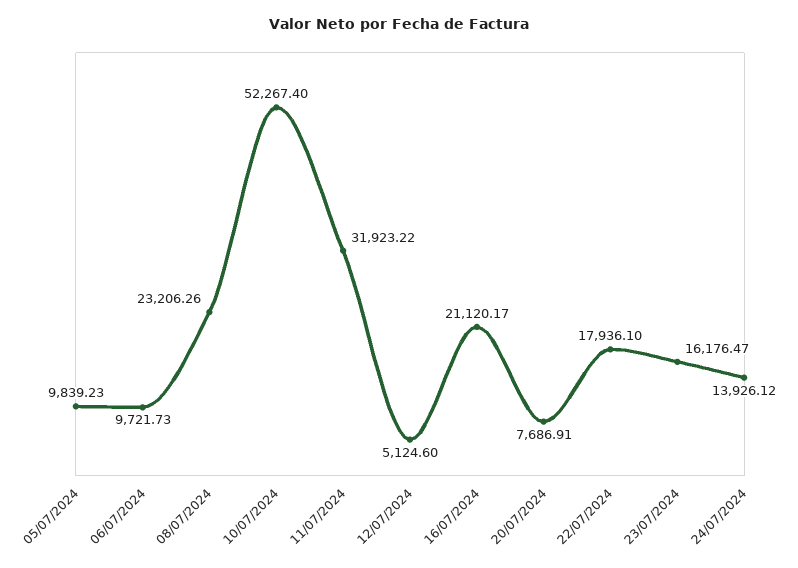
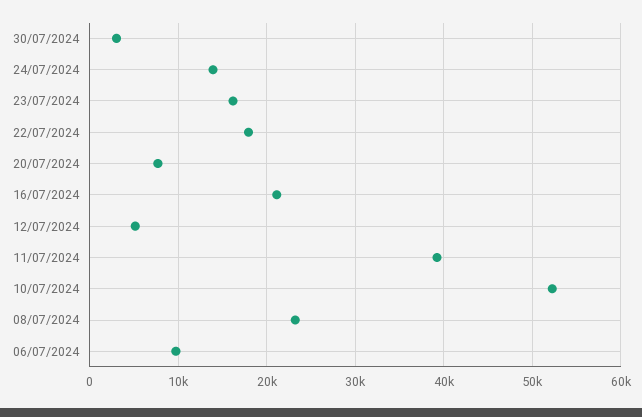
05/07/2024: 9839.23 -> none
11/07/2024: 31923.22 -> 39000
30/07/2024: none -> 3000

